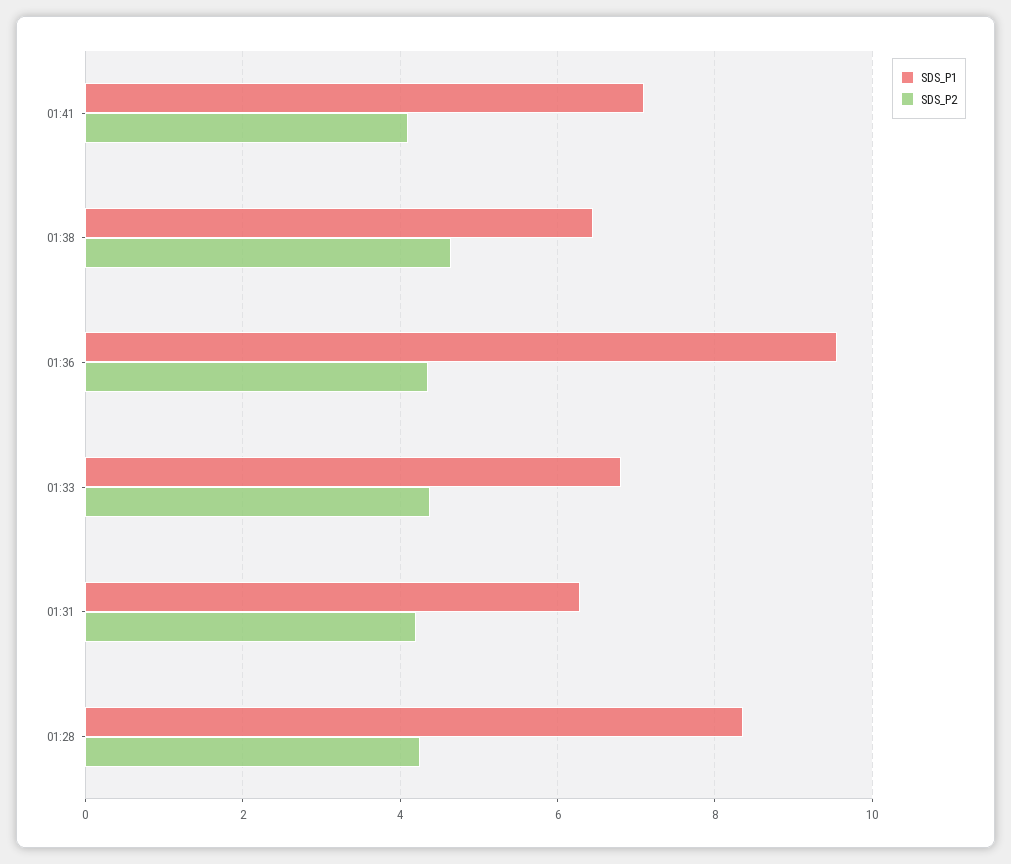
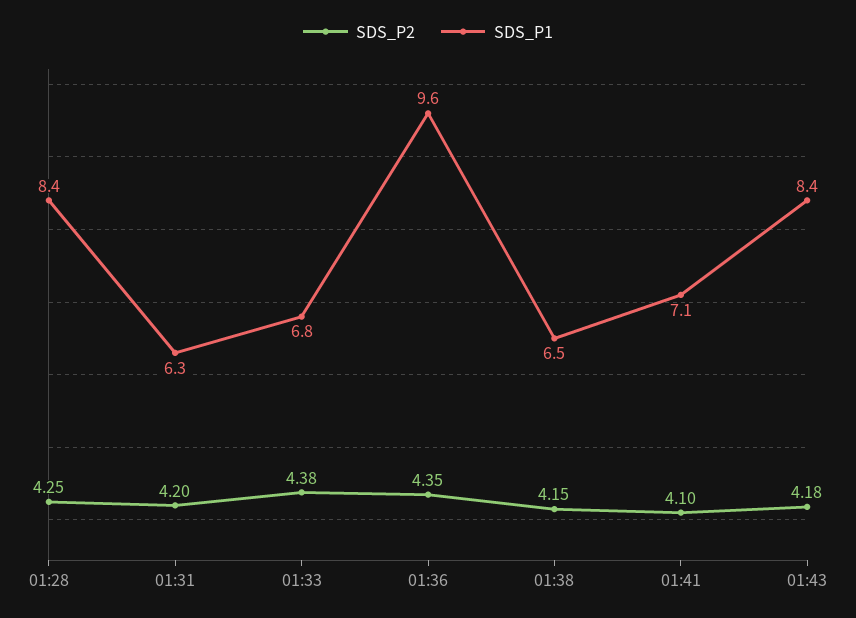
SDS_P2, 01:38: 4.6 -> 4.15
SDS_P2, 01:43: none -> 4.18
SDS_P1, 01:43: none -> 8.4

